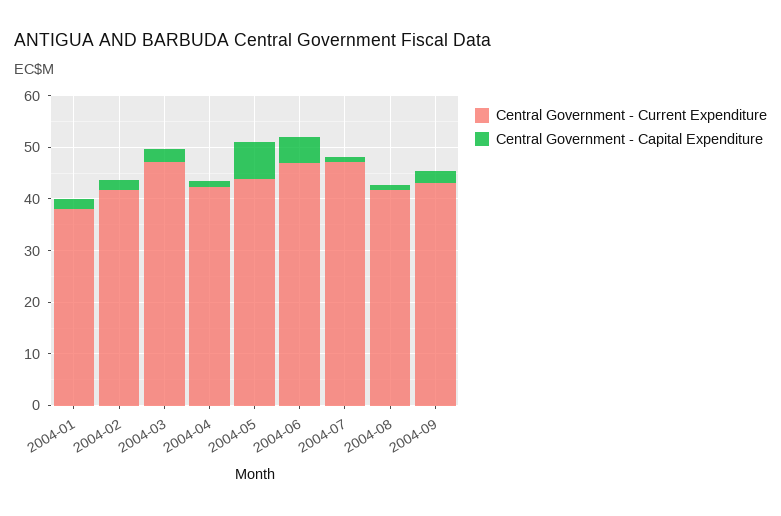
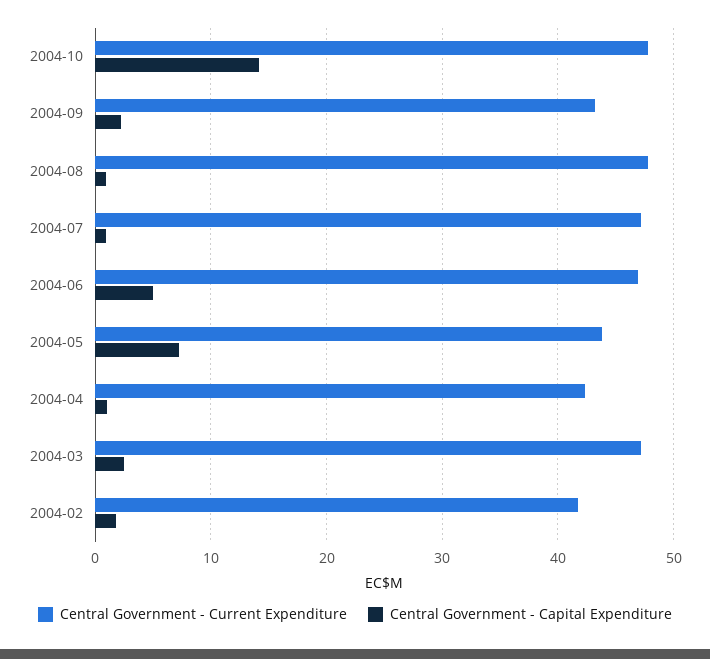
Central Government - Current Expenditure, 2004-01: 38 -> none
Central Government - Capital Expenditure, 2004-01: 2 -> none
Central Government - Current Expenditure, 2004-08: 42 -> 48
Central Government - Current Expenditure, 2004-10: none -> 48
Central Government - Capital Expenditure, 2004-10: none -> 14

